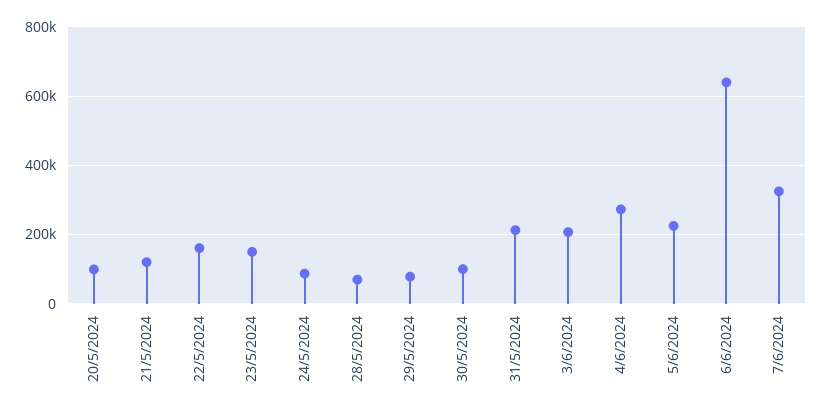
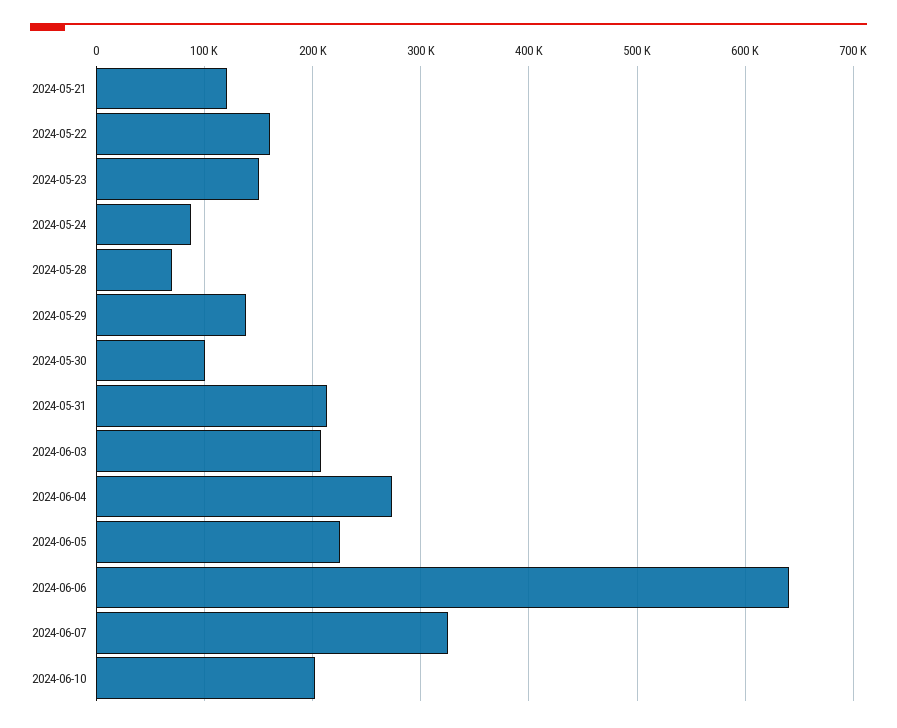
20/5/2024: 100000 -> none
29/5/2024: 80000 -> 140000
2024-06-10: none -> 200000

